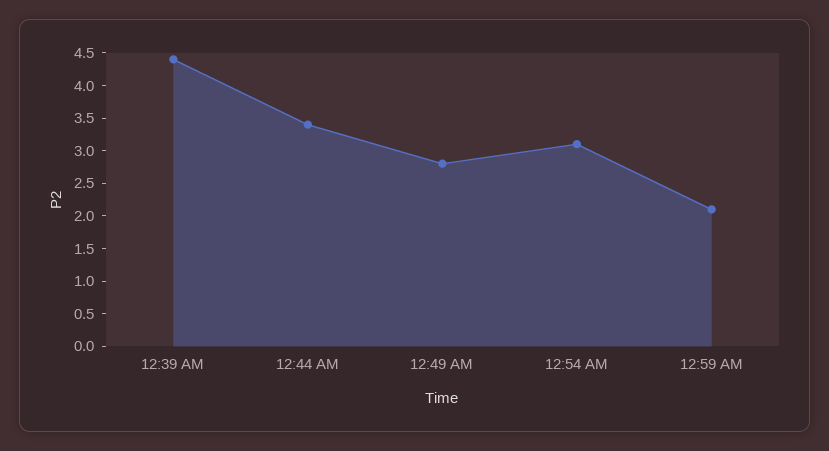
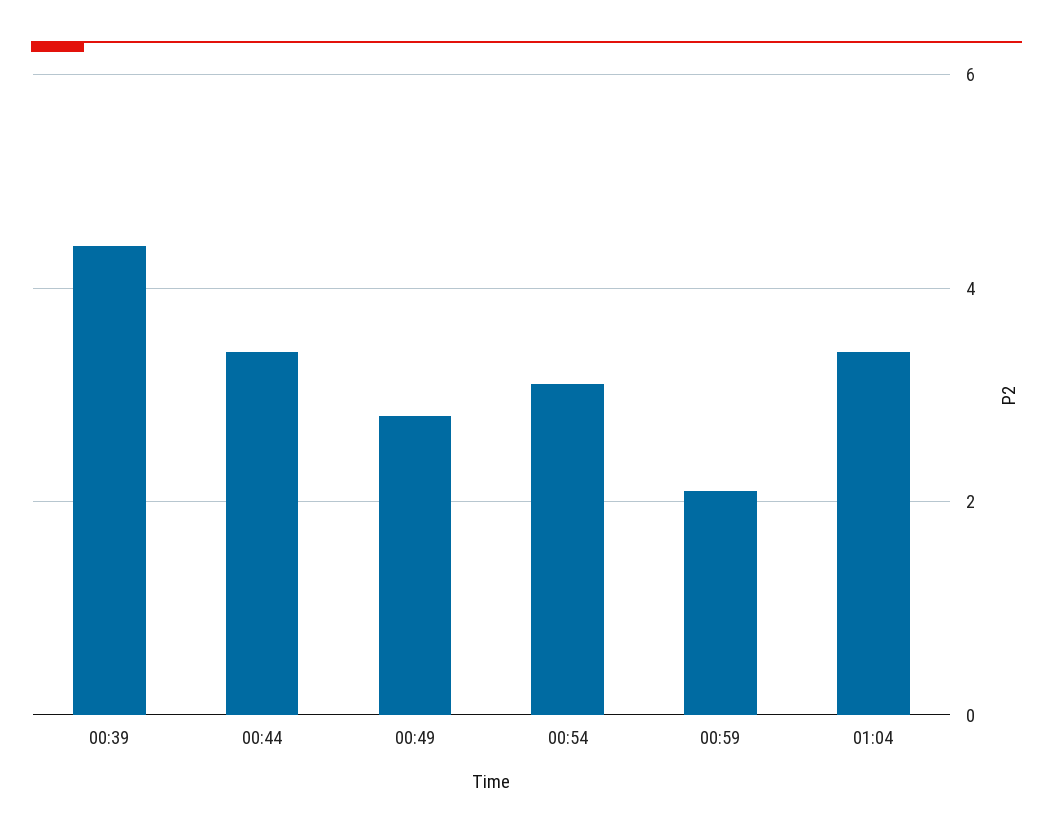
01:04: none -> 3.5

